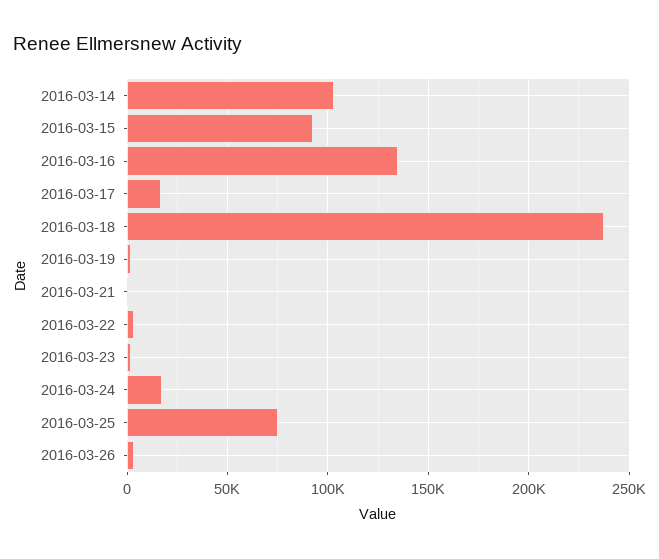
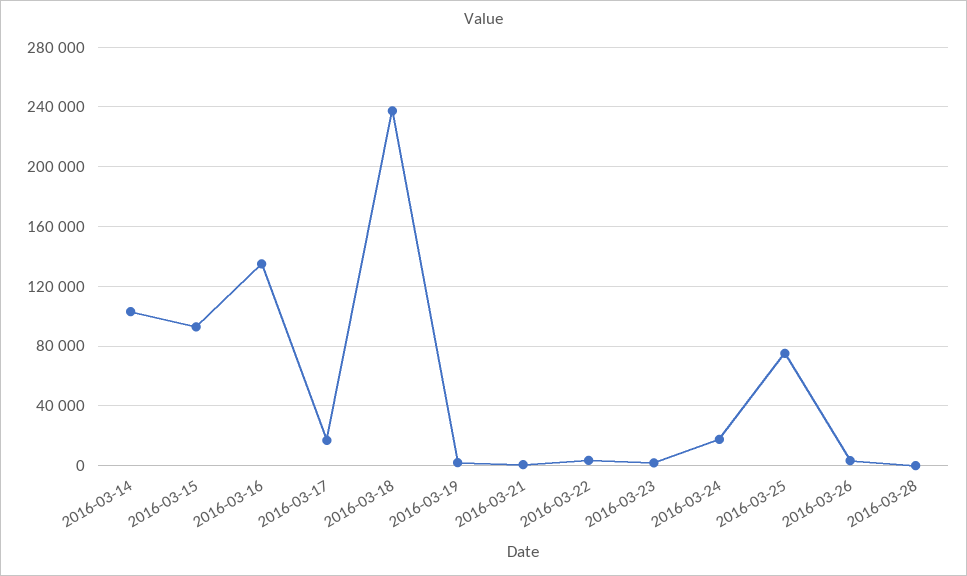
2016-03-28: none -> 0

